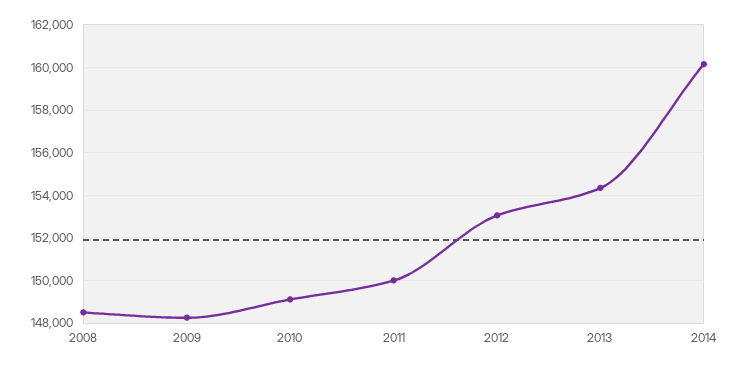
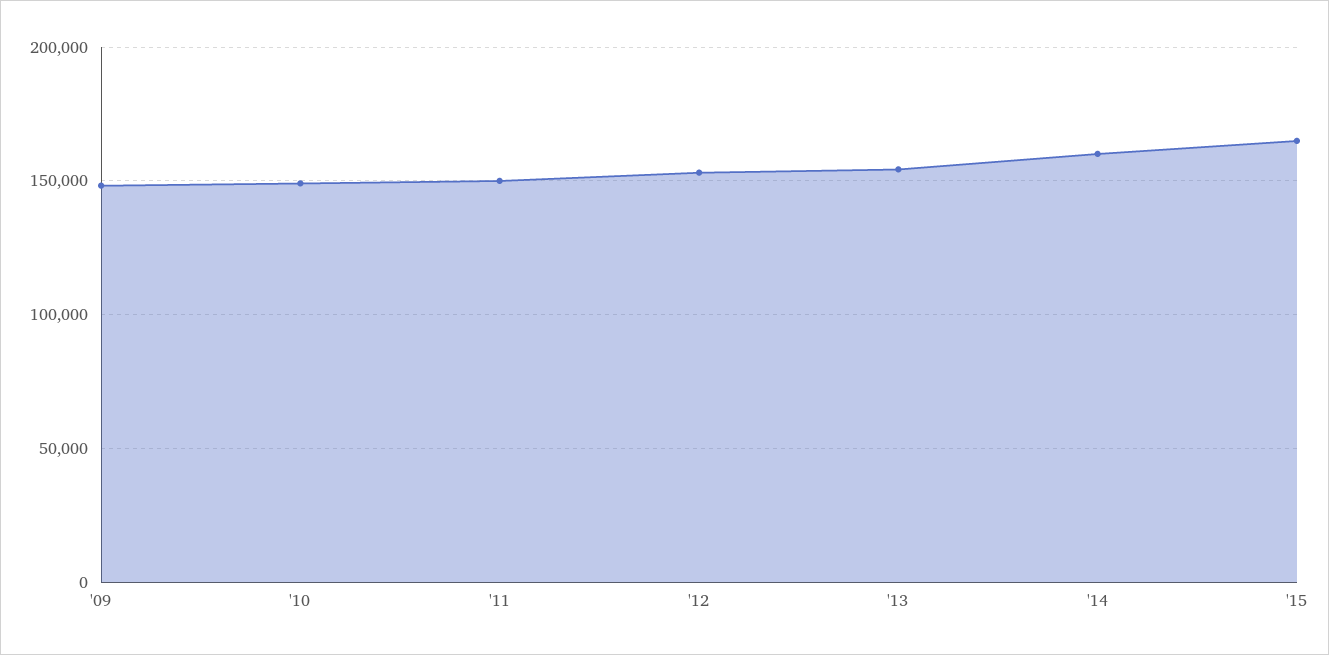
2008: 148500 -> none
'15: none -> 165000

